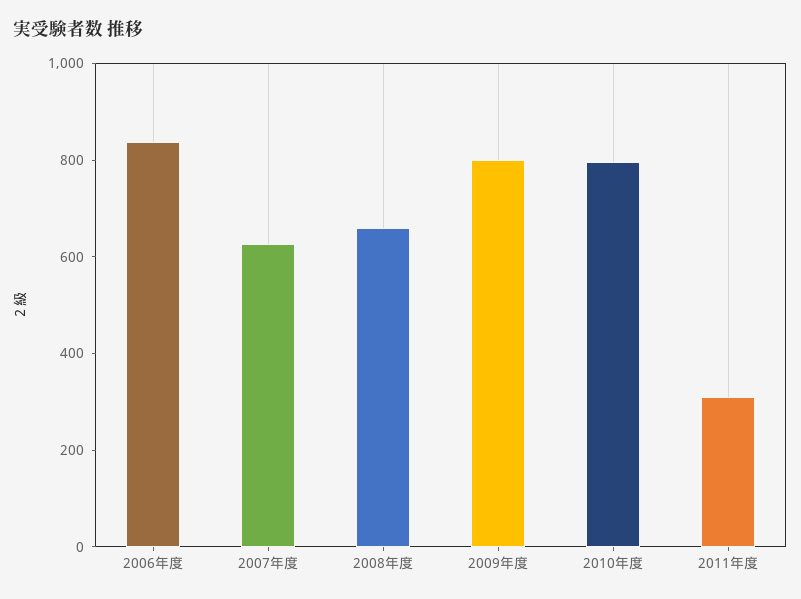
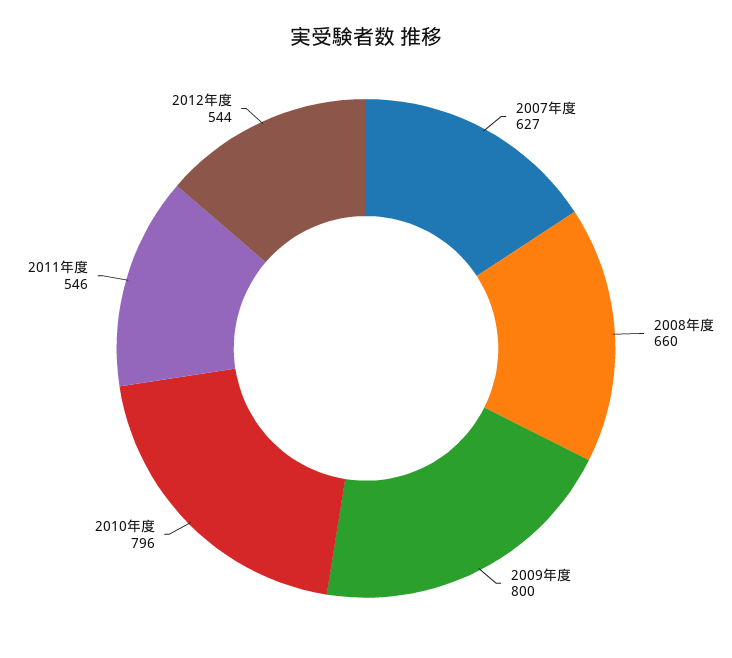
2006年度: 850 -> none
2011年度: 300 -> 546
2012年度: none -> 544

